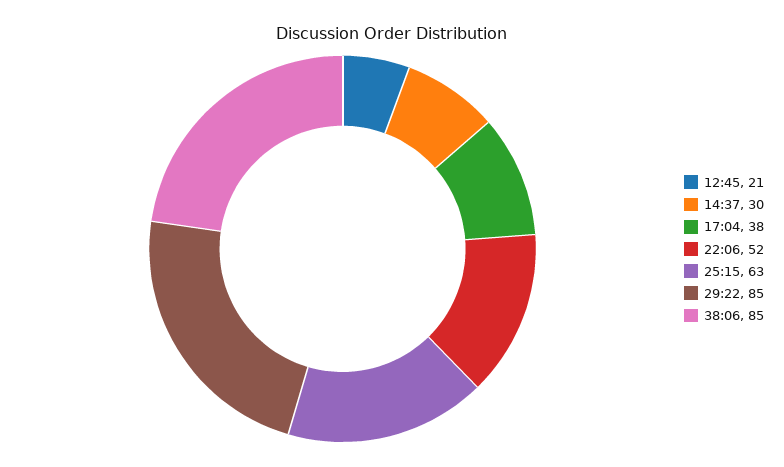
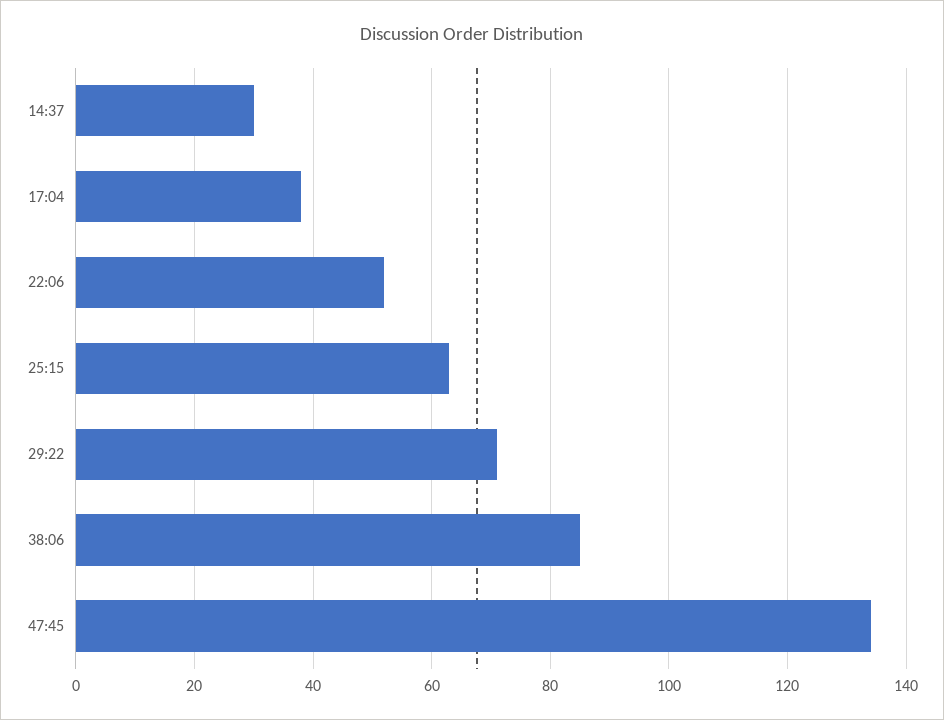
12:45: 21 -> none
29:22: 85 -> 70
47:45: none -> 135

